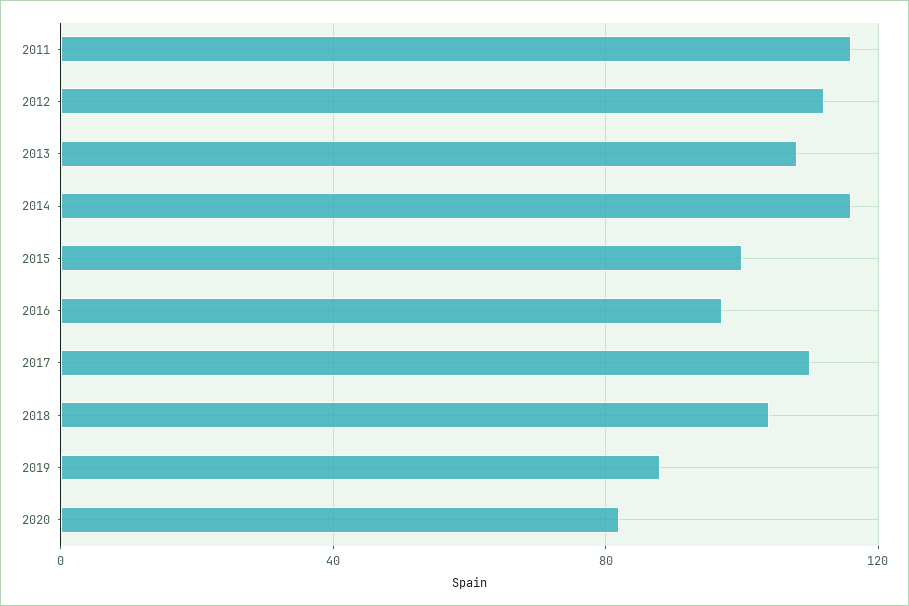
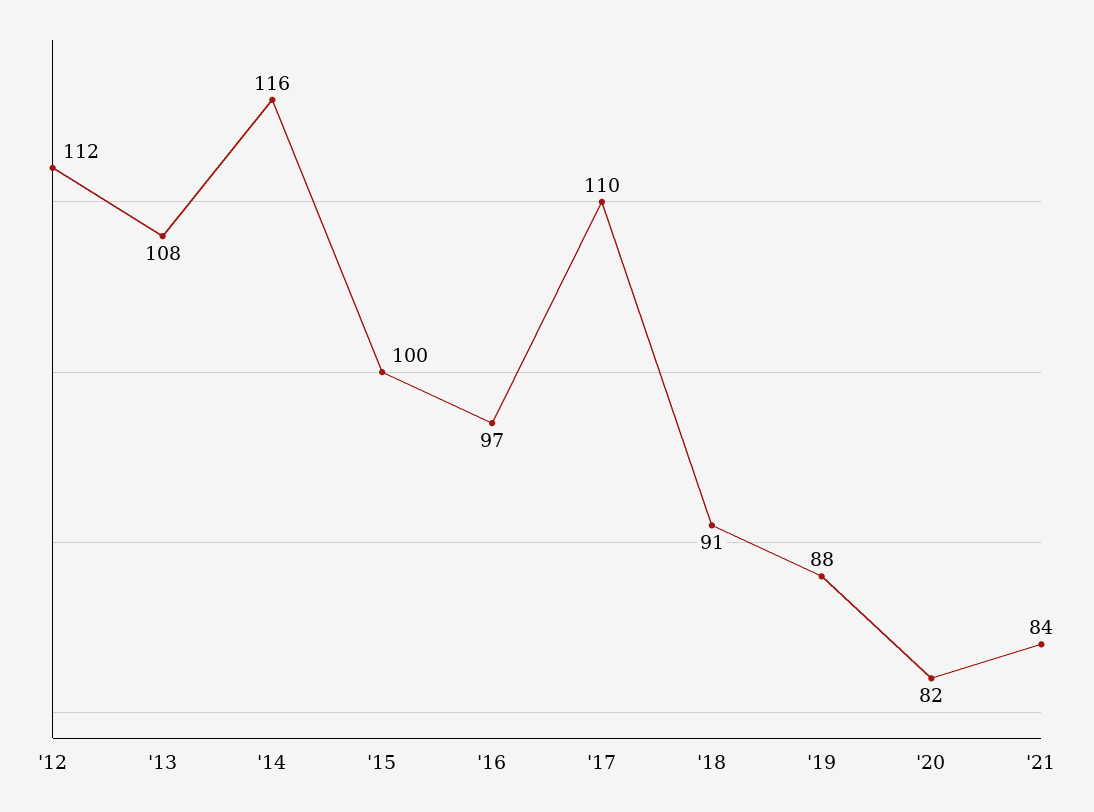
2011: 115 -> none
2018: 105 -> 91
'21: none -> 84

